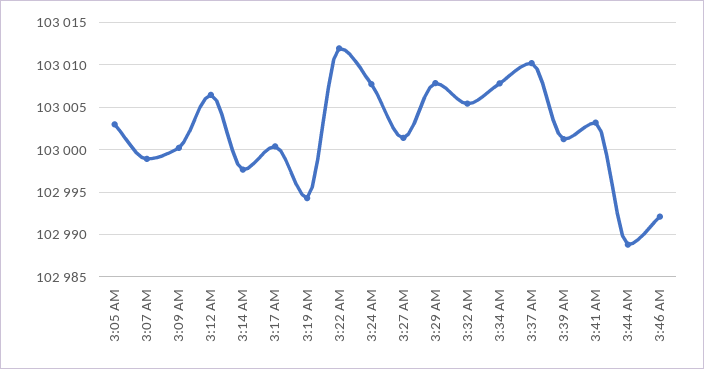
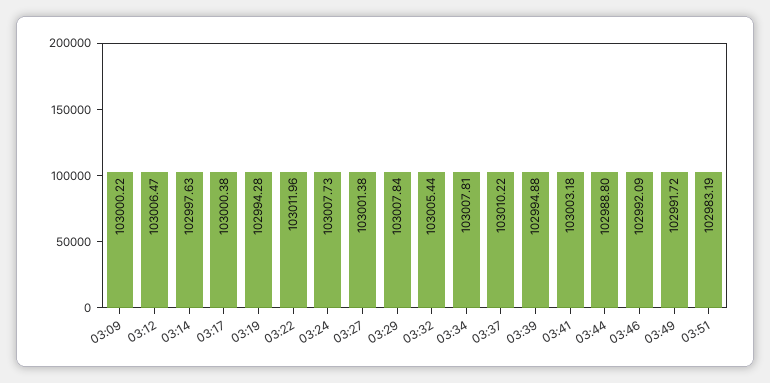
3:05 AM: 103003 -> none
3:07 AM: 102999 -> none
3:39 AM: 103001 -> 102994.88
03:49: none -> 102991.72
03:51: none -> 102983.19

